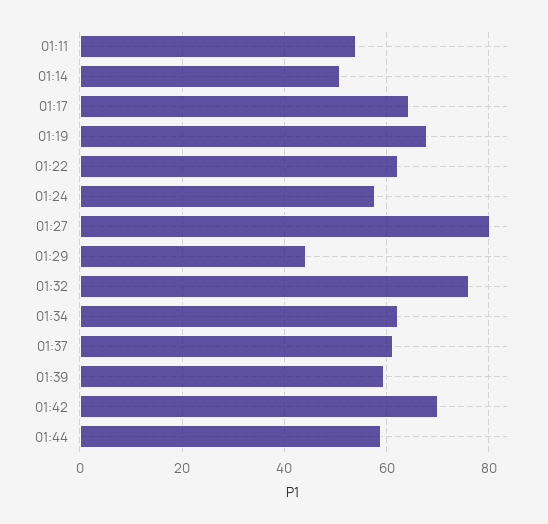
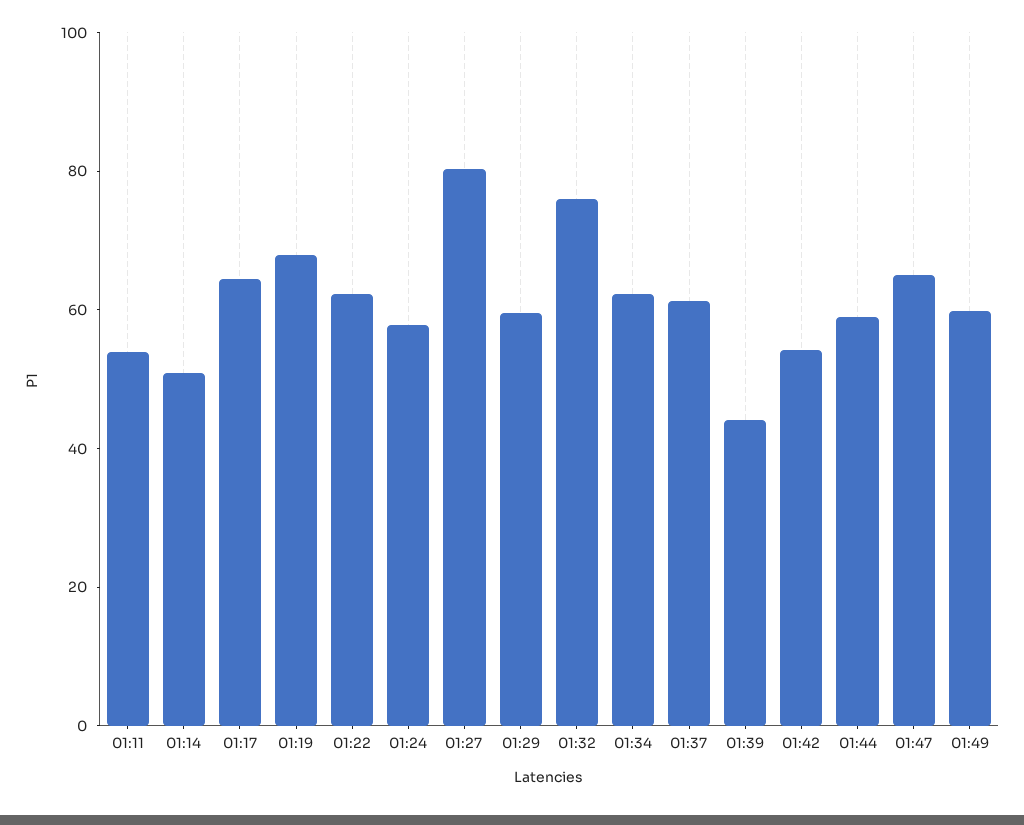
01:29: 44 -> 60
01:39: 60 -> 45
01:42: 70 -> 55
01:47: none -> 65
01:49: none -> 60

